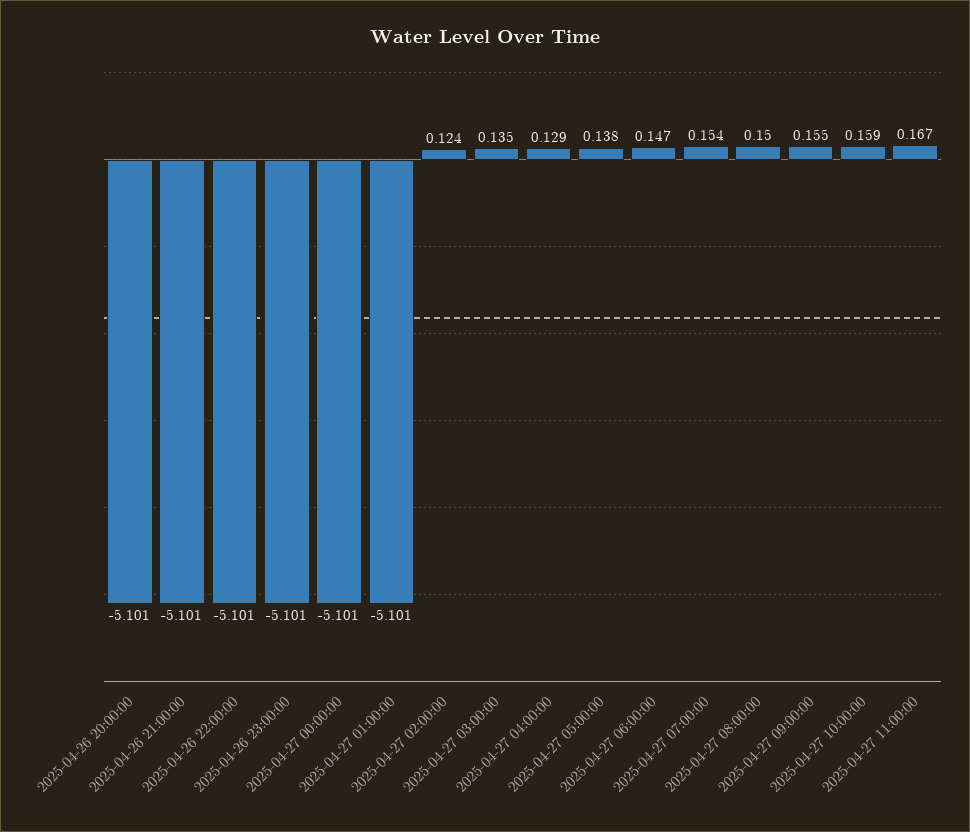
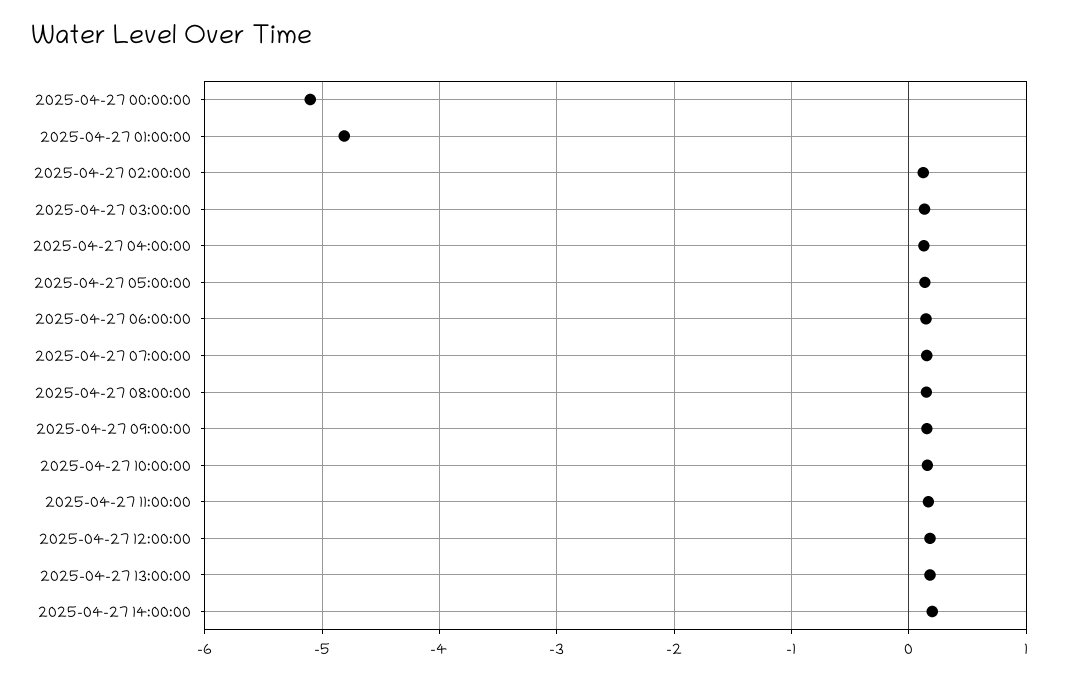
2025-04-26 20:00:00: -5.101 -> none
2025-04-26 21:00:00: -5.101 -> none
2025-04-26 22:00:00: -5.101 -> none
2025-04-26 23:00:00: -5.101 -> none
2025-04-27 01:00:00: -5.101 -> -4.8
2025-04-27 12:00:00: none -> 0.2
2025-04-27 13:00:00: none -> 0.2
2025-04-27 14:00:00: none -> 0.2

